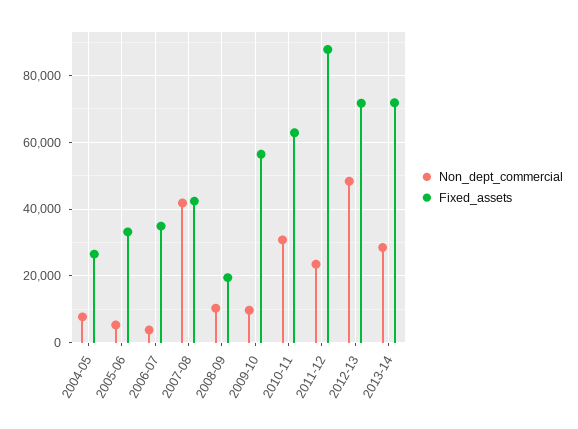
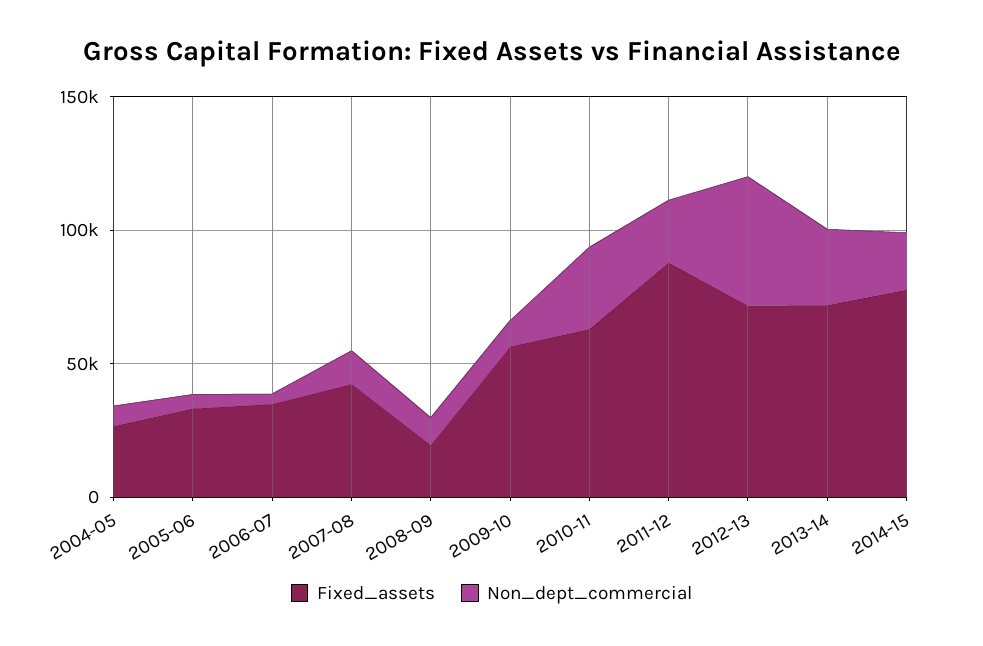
Non_dept_commercial, 2007-08: 42000 -> 10000
Fixed_assets, 2014-15: none -> 80000
Non_dept_commercial, 2014-15: none -> 20000

